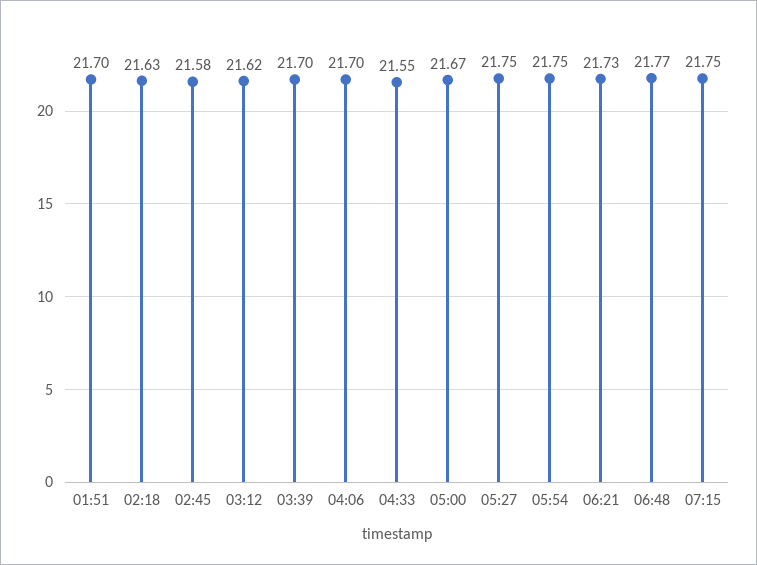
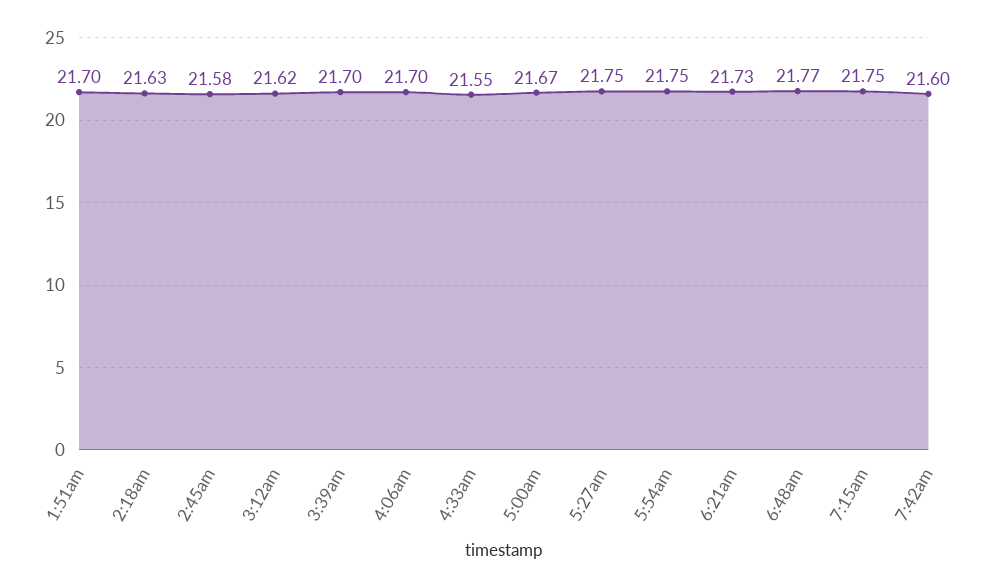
7:42am: none -> 21.6

